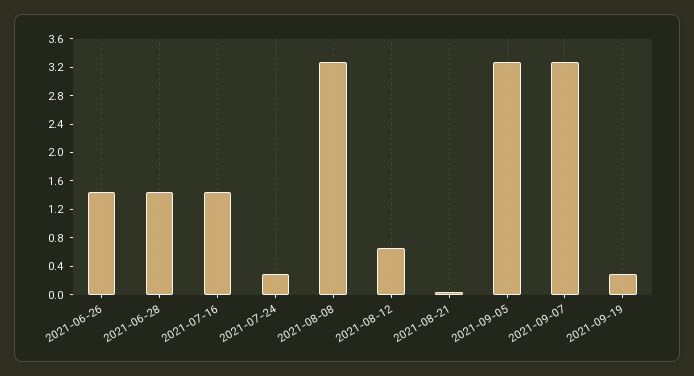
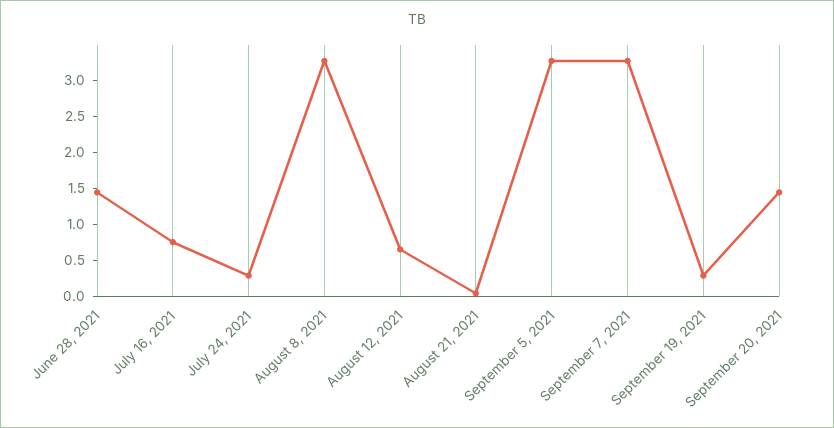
2021-06-26: 1.4 -> none
2021-07-16: 1.4 -> 0.75
September 20, 2021: none -> 1.5

